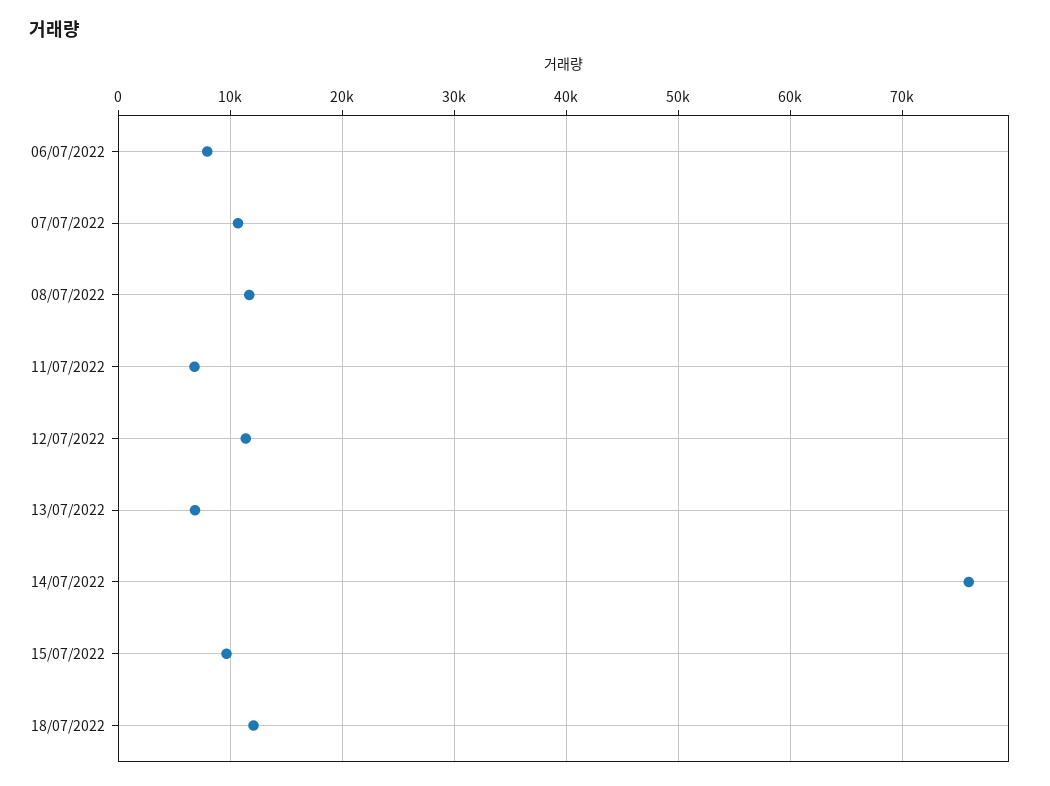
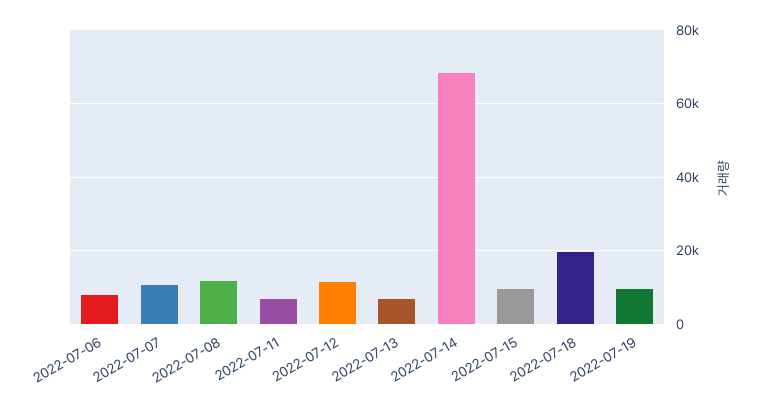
14/07/2022: 76000 -> 68000
18/07/2022: 12000 -> 20000
2022-07-19: none -> 10000

